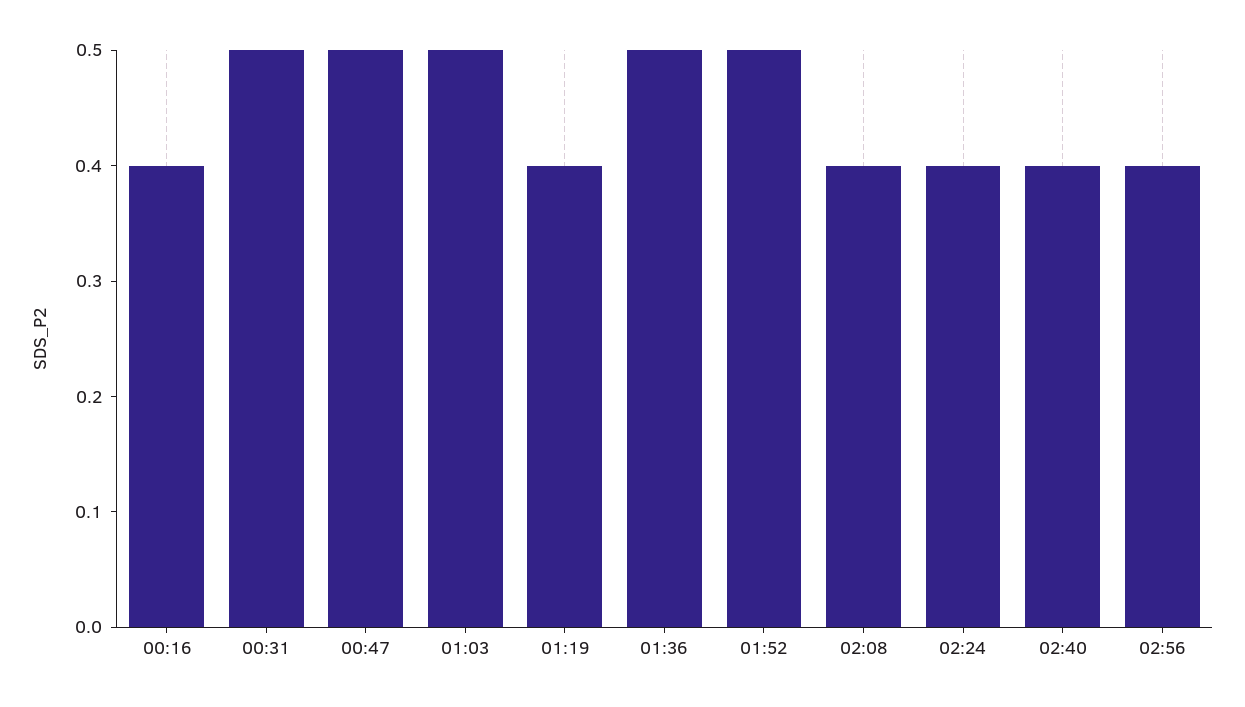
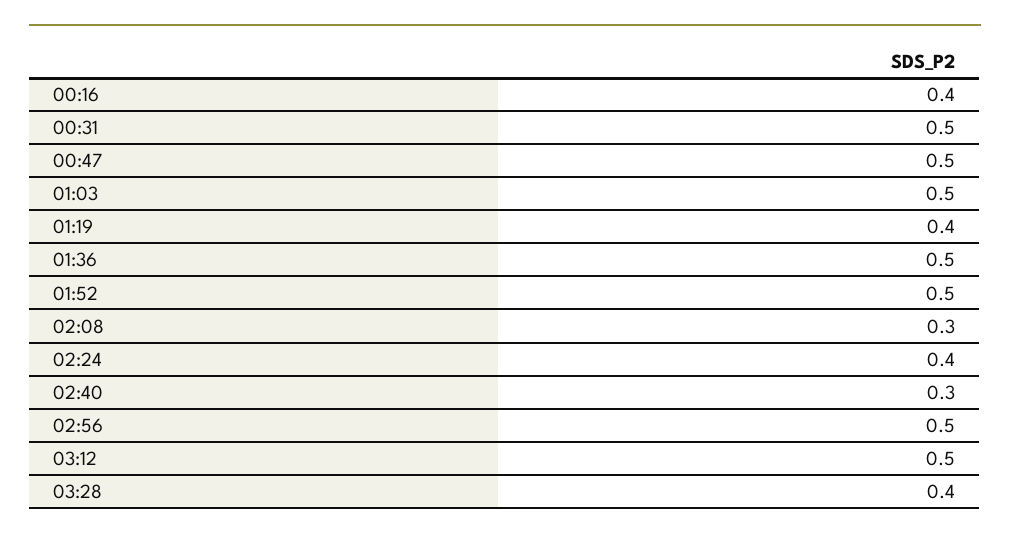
02:08: 0.4 -> 0.3
02:40: 0.4 -> 0.3
02:56: 0.4 -> 0.5
03:12: none -> 0.5
03:28: none -> 0.4

